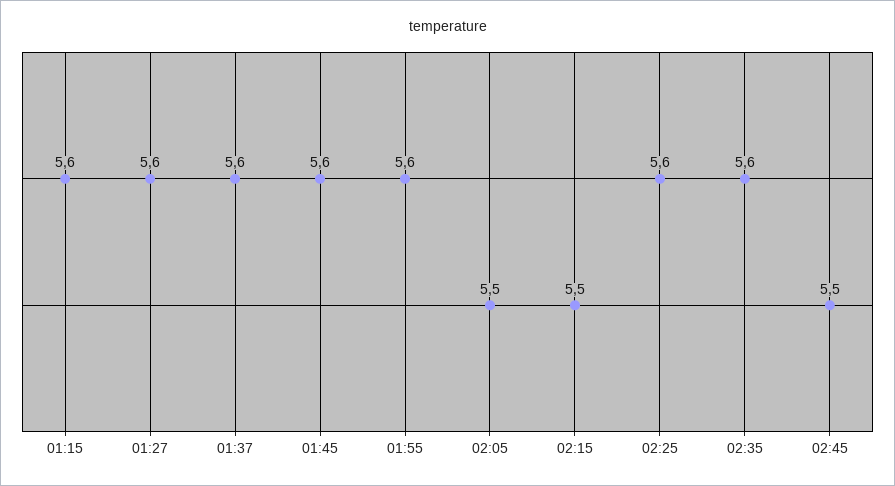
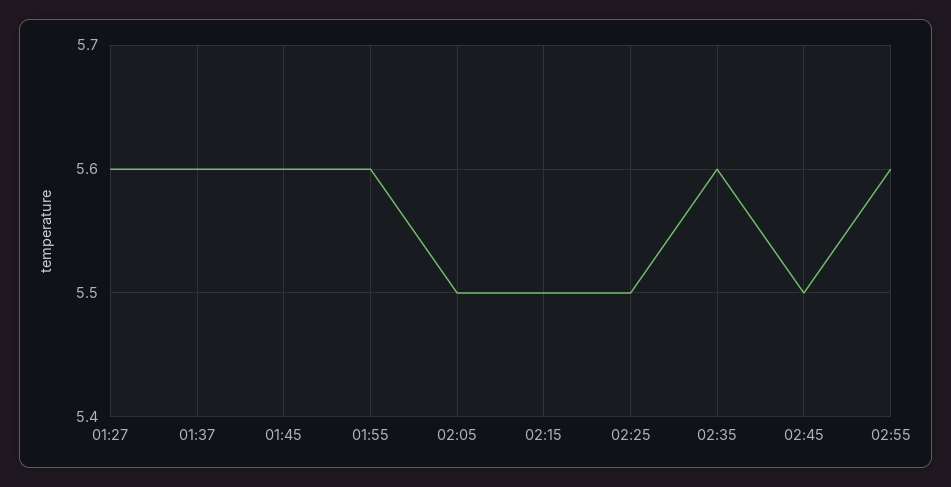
01:15: 5.6 -> none
02:25: 5.6 -> 5.5
02:55: none -> 5.6

